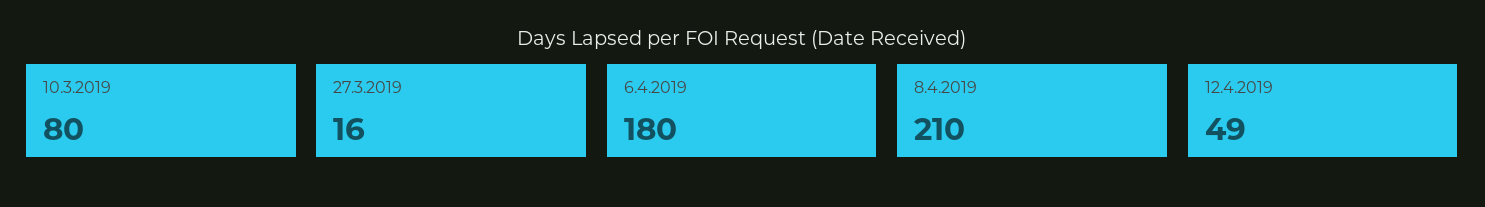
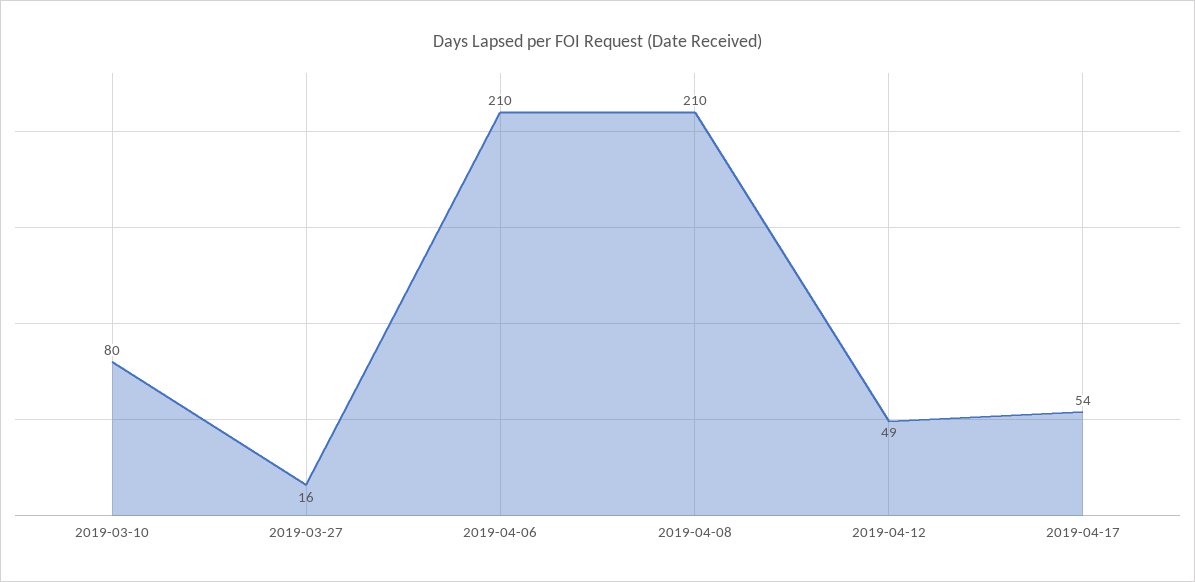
6.4.2019: 180 -> 210
2019-04-17: none -> 54

